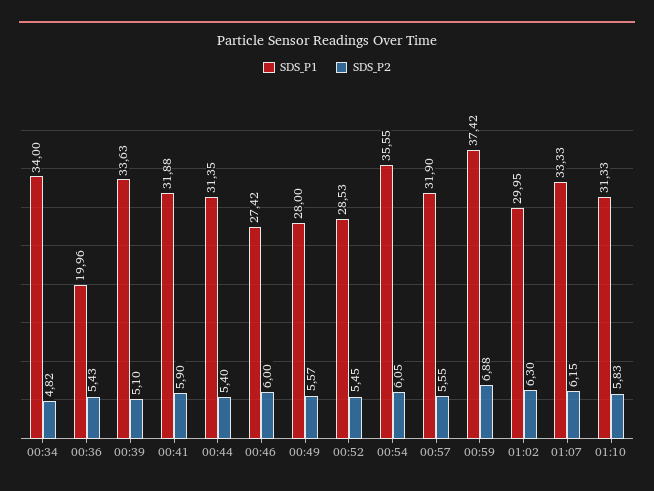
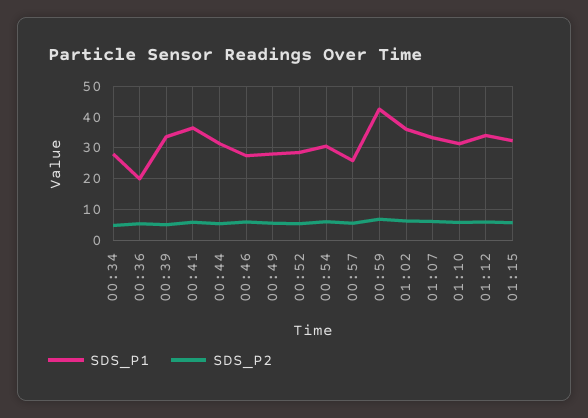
SDS_P1, 00:34: 34 -> 28
SDS_P1, 00:41: 31.88 -> 36
SDS_P1, 00:54: 35.55 -> 30
SDS_P1, 00:57: 31.9 -> 26
SDS_P1, 00:59: 37.42 -> 42
SDS_P1, 01:02: 29.95 -> 36
SDS_P1, 01:12: none -> 34
SDS_P2, 01:12: none -> 6
SDS_P1, 01:15: none -> 32
SDS_P2, 01:15: none -> 6

